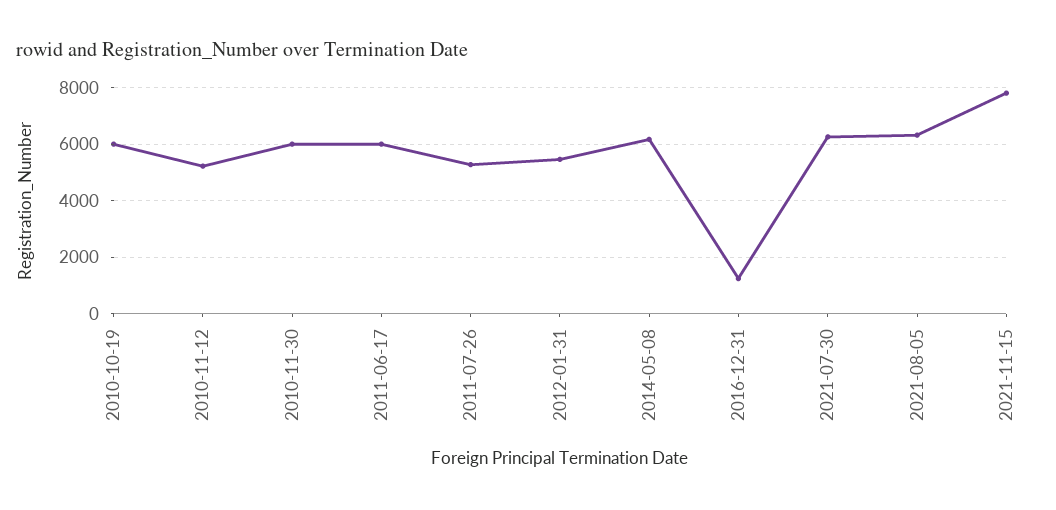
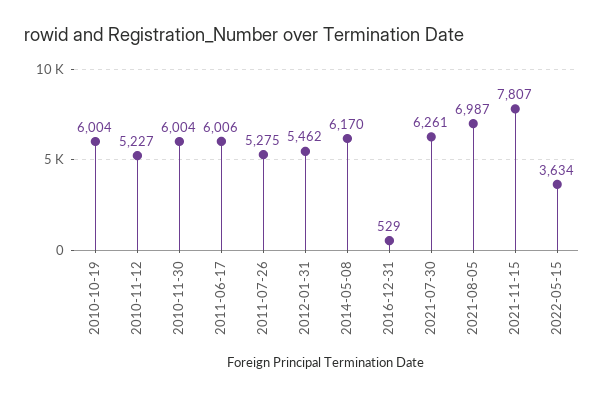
2016-12-31: 1250 -> 529
2021-08-05: 6250 -> 6987
2022-05-15: none -> 3634

